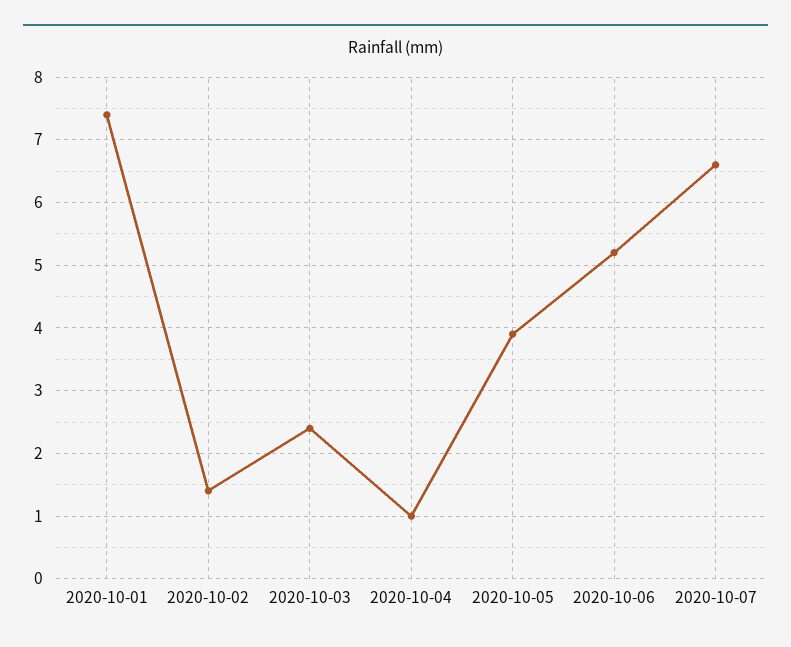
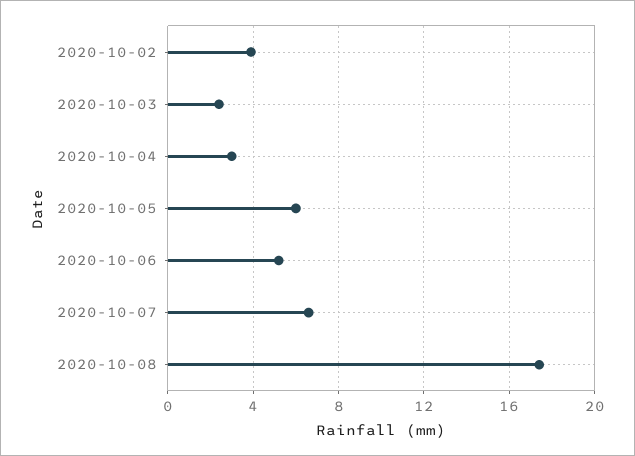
2020-10-01: 7.4 -> none
2020-10-02: 1.4 -> 4
2020-10-04: 1 -> 3
2020-10-05: 3.9 -> 6
2020-10-08: none -> 17.5

